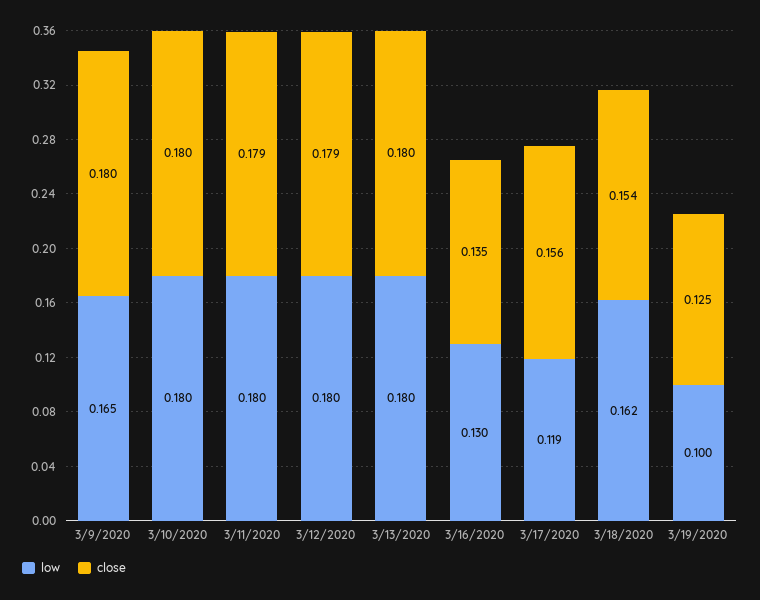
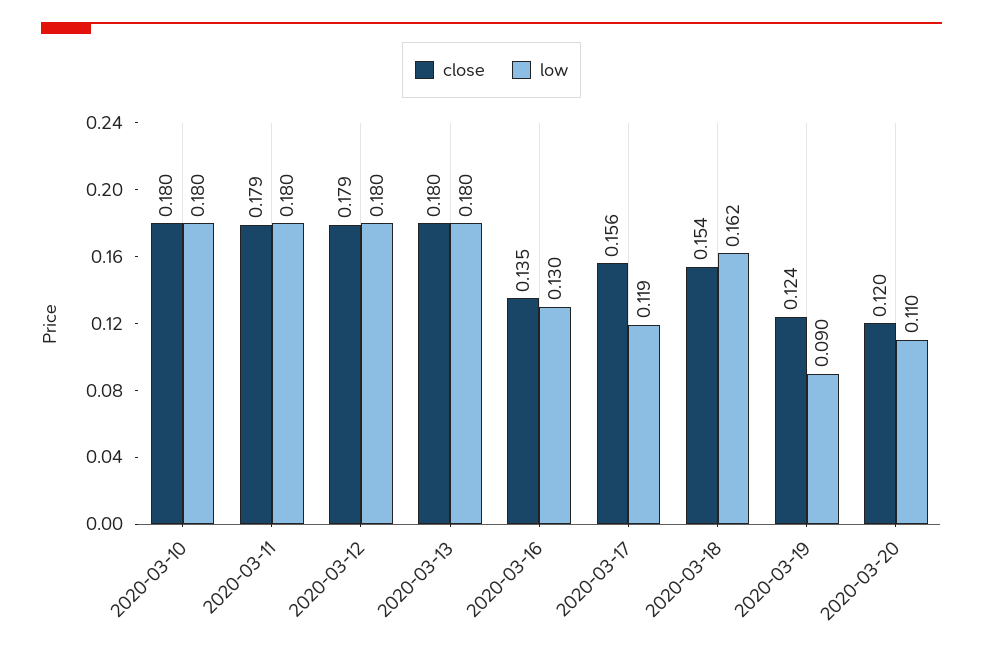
low, 3/9/2020: 0.165 -> none
close, 3/9/2020: 0.18 -> none
low, 3/19/2020: 0.1 -> 0.09
close, 3/19/2020: 0.125 -> 0.124
close, 2020-03-20: none -> 0.12
low, 2020-03-20: none -> 0.11

